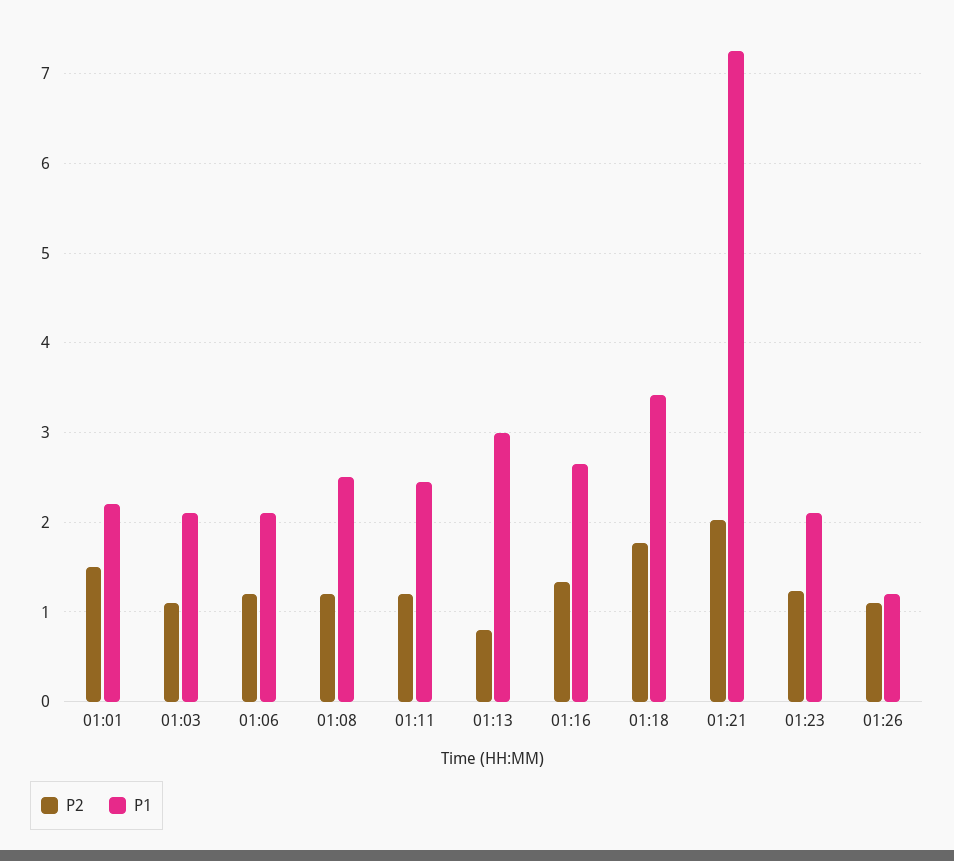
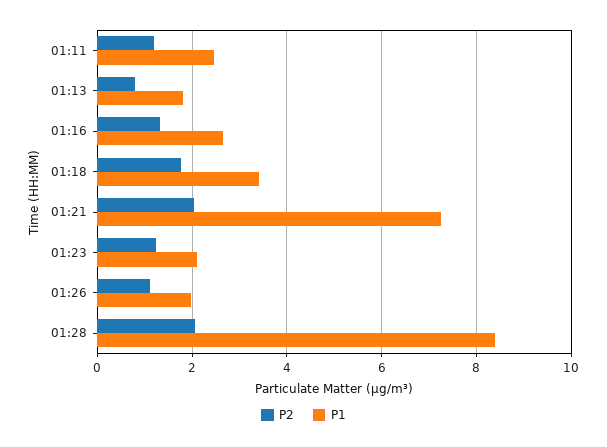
P2, 01:01: 1.5 -> none
P1, 01:01: 2.2 -> none
P2, 01:03: 1.1 -> none
P1, 01:03: 2.1 -> none
P2, 01:06: 1.2 -> none
P1, 01:06: 2.1 -> none
P2, 01:08: 1.2 -> none
P1, 01:08: 2.5 -> none
P1, 01:13: 3 -> 1.8
P1, 01:26: 1.2 -> 2
P2, 01:28: none -> 2
P1, 01:28: none -> 8.4

